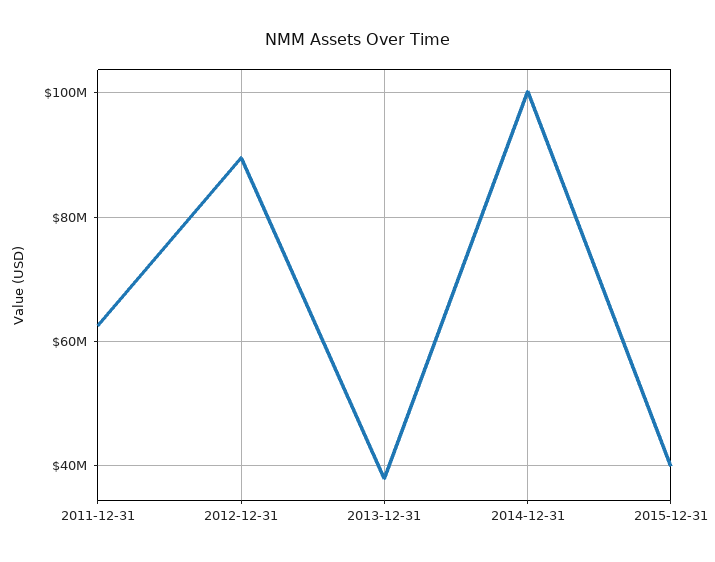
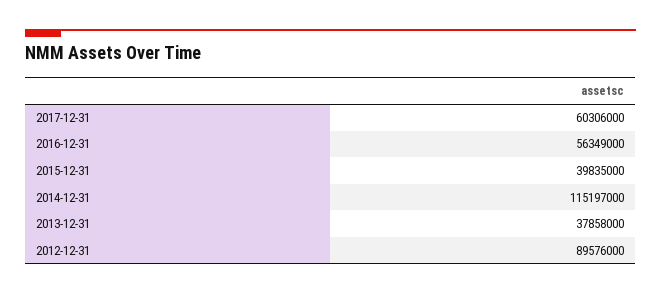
2011-12-31: 62000000 -> none
2014-12-31: 100000000 -> 115197000
2017-12-31: none -> 60306000
2016-12-31: none -> 56349000

